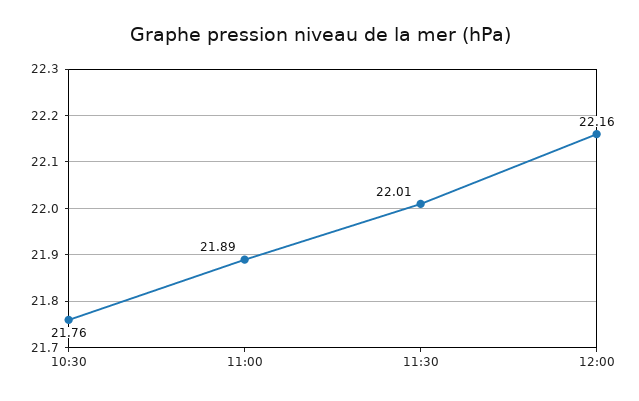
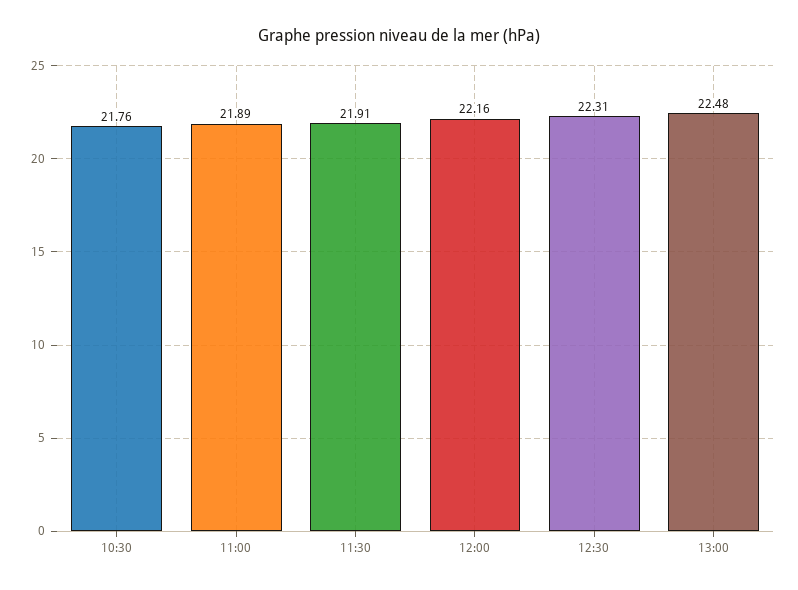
11:30: 22.01 -> 21.91
12:30: none -> 22.31
13:00: none -> 22.48

